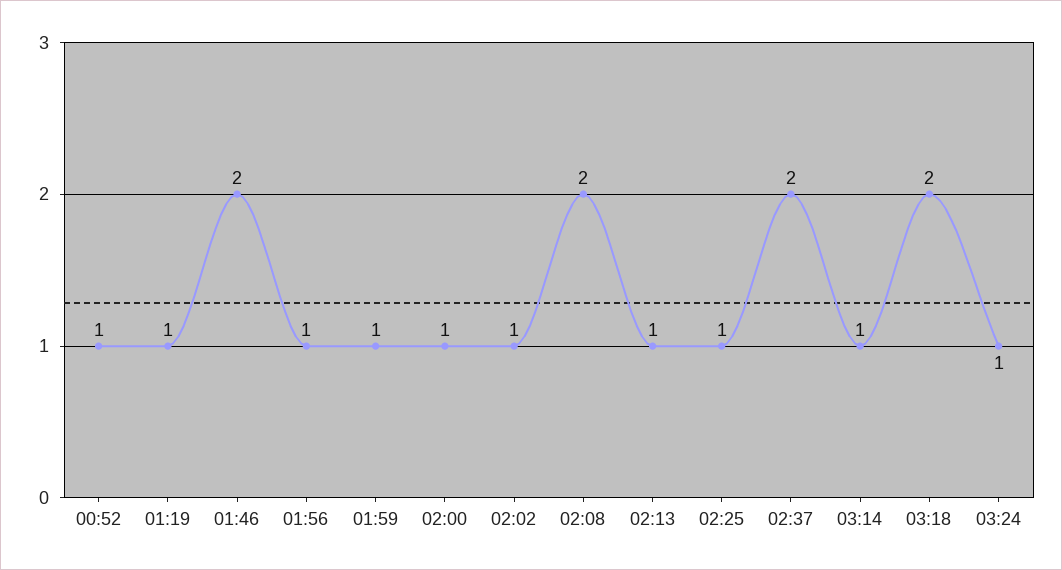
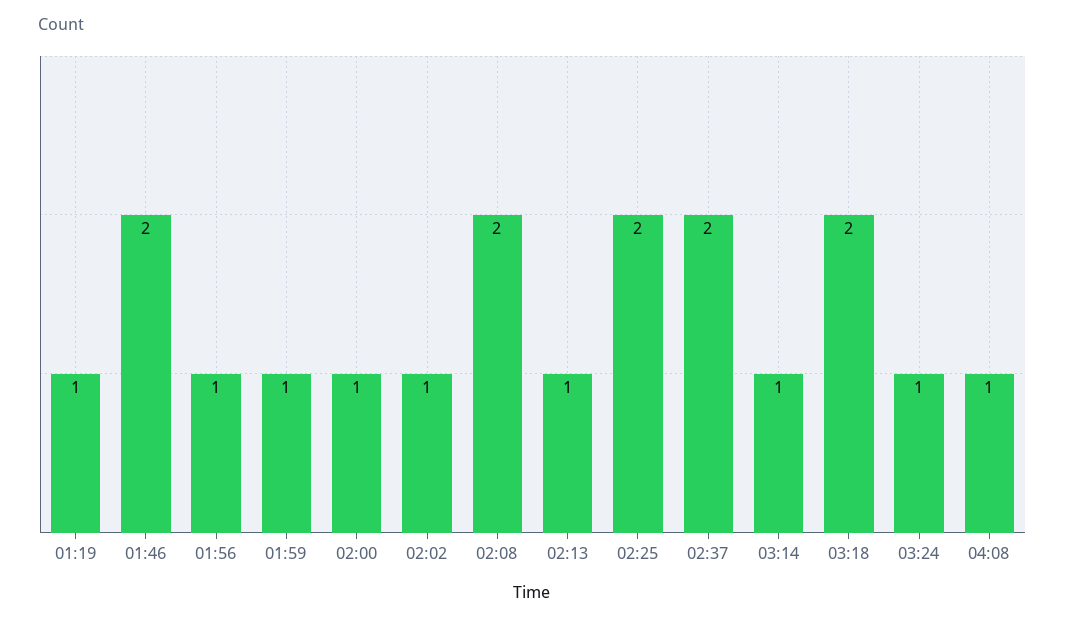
00:52: 1 -> none
02:25: 1 -> 2
04:08: none -> 1

